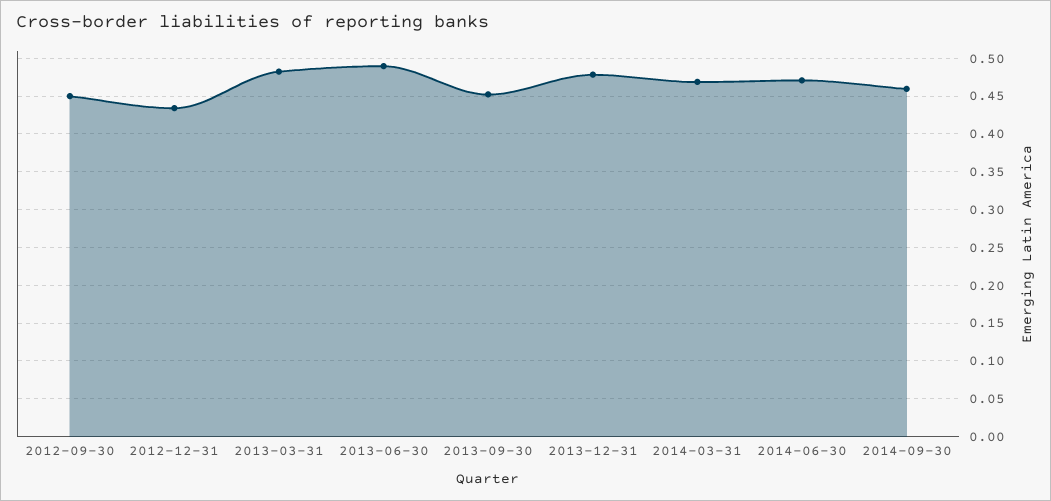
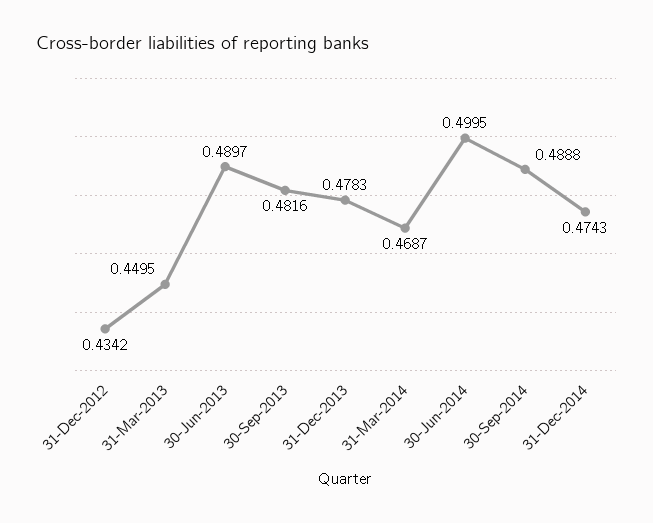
2012-09-30: 0.45 -> none
2013-03-31: 0.48 -> 0.4495
2013-09-30: 0.45 -> 0.4816
2014-06-30: 0.47 -> 0.4995
2014-09-30: 0.46 -> 0.4888
31-Dec-2014: none -> 0.4743

